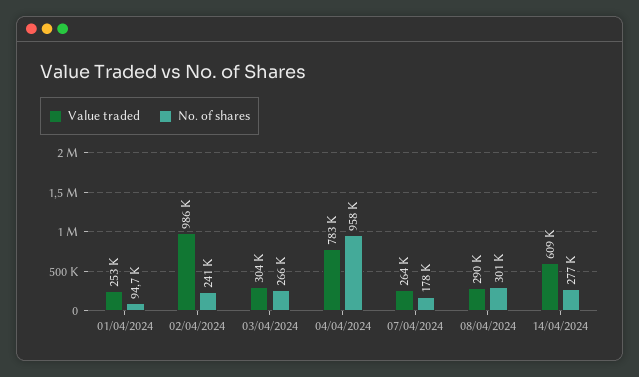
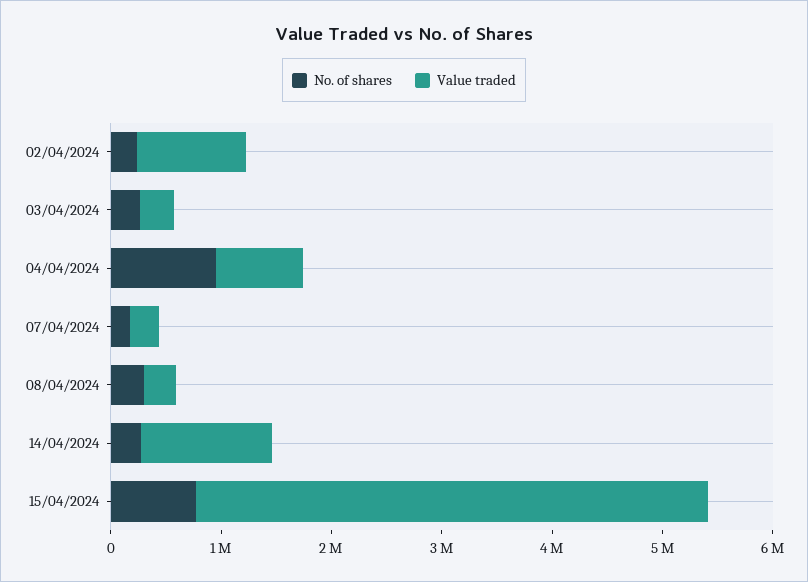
Value traded, 01/04/2024: 253000 -> none
No. of shares, 01/04/2024: 94700 -> none
Value traded, 14/04/2024: 609000 -> 1200000
No. of shares, 15/04/2024: none -> 800000
Value traded, 15/04/2024: none -> 4600000

